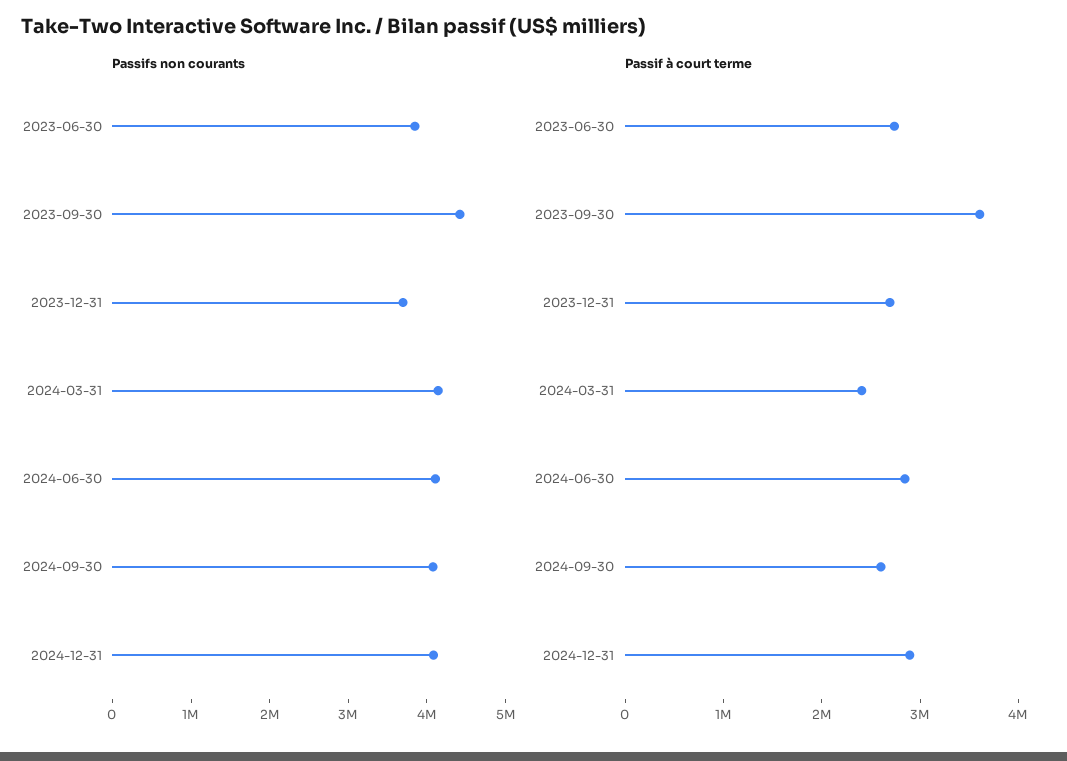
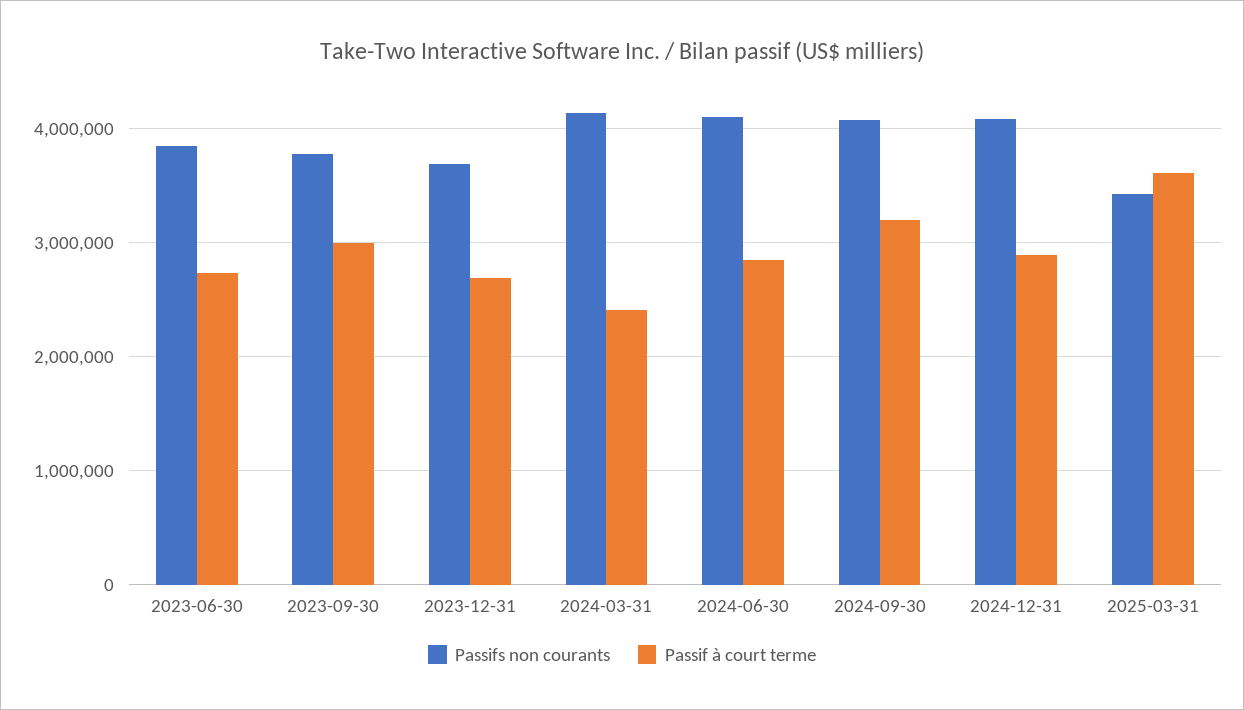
Passifs non courants, 2023-09-30: 4400000 -> 3800000
Passif à court terme, 2023-09-30: 3600000 -> 3000000
Passif à court terme, 2024-09-30: 2600000 -> 3200000
Passifs non courants, 2025-03-31: none -> 3400000
Passif à court terme, 2025-03-31: none -> 3600000

